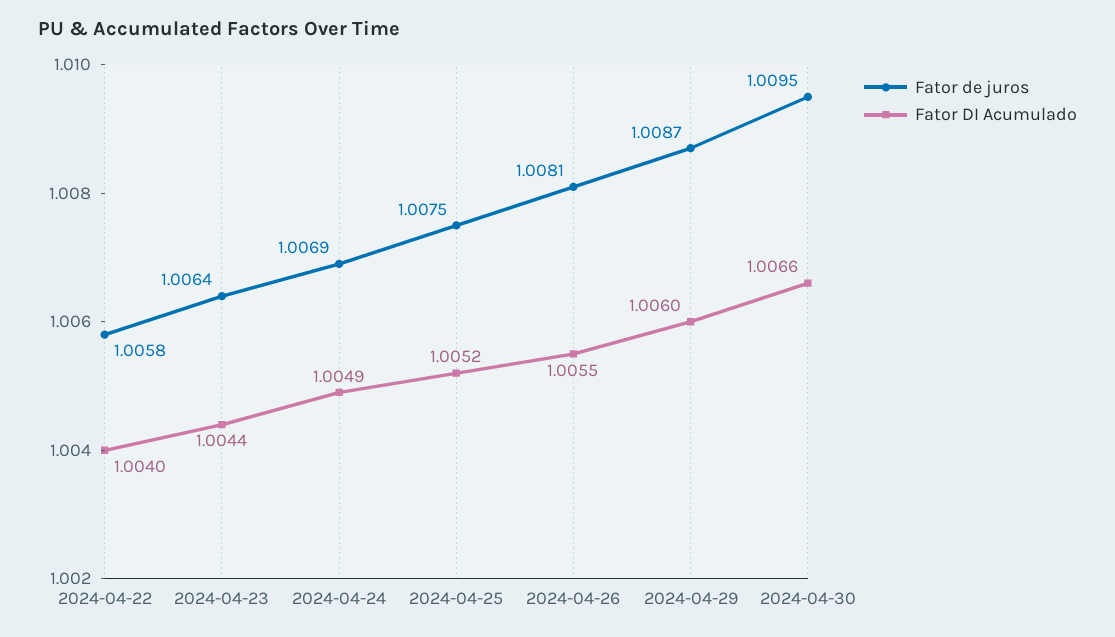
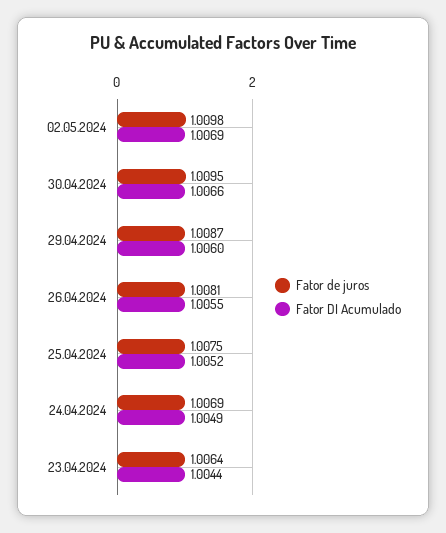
Fator de juros, 2024-04-22: 1.0058 -> none
Fator DI Acumulado, 2024-04-22: 1.004 -> none
Fator de juros, 02.05.2024: none -> 1.0098
Fator DI Acumulado, 02.05.2024: none -> 1.0069

